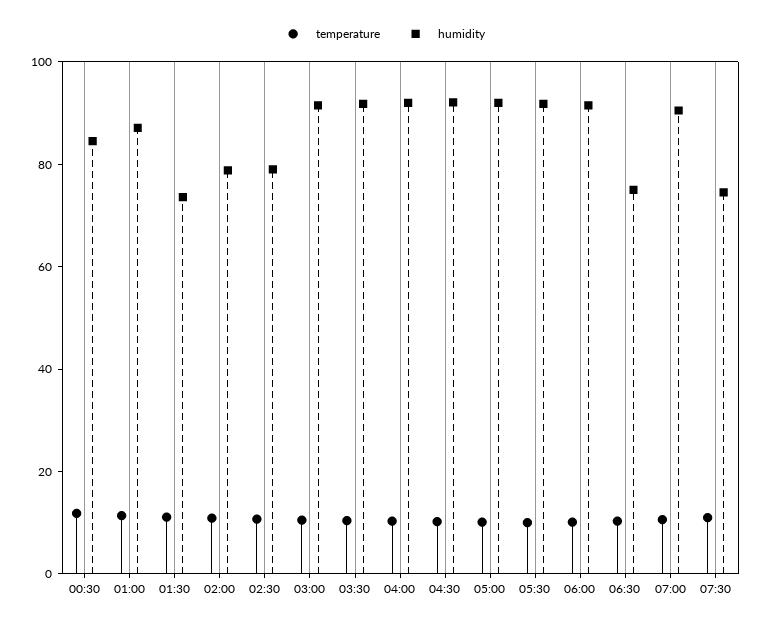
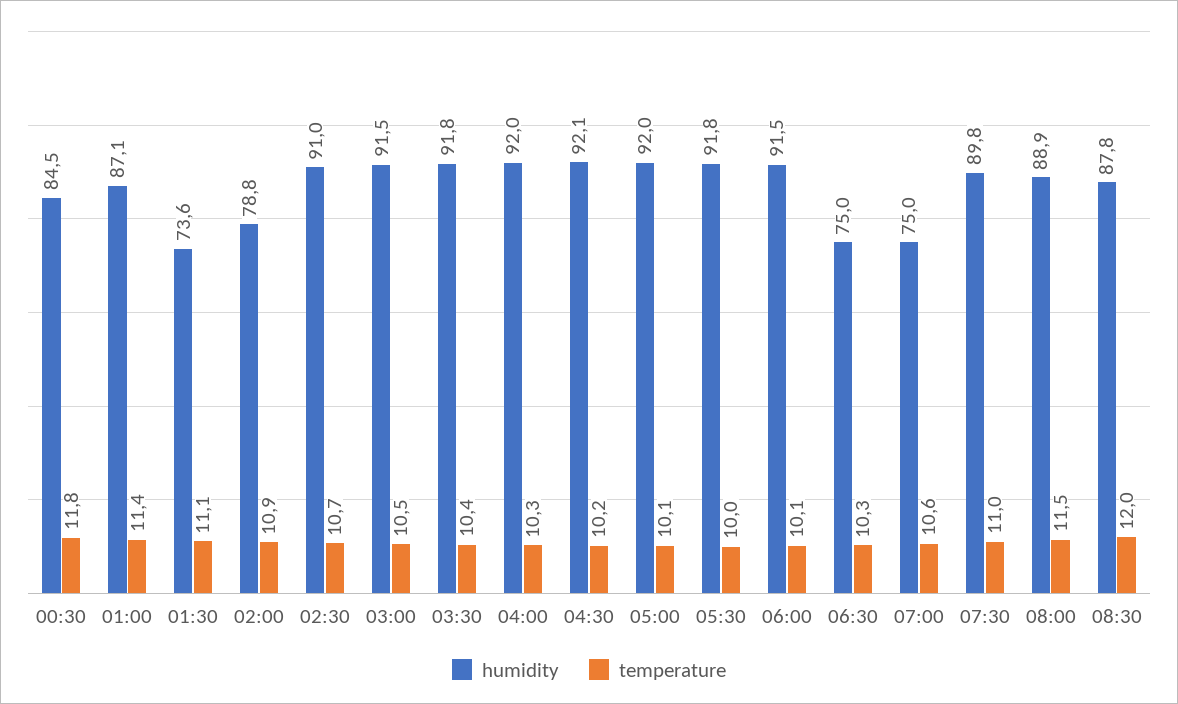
humidity, 02:30: 80 -> 91
humidity, 07:00: 90 -> 75
humidity, 07:30: 75 -> 89.8
humidity, 08:00: none -> 88.9
temperature, 08:00: none -> 11.5
humidity, 08:30: none -> 87.8
temperature, 08:30: none -> 12

